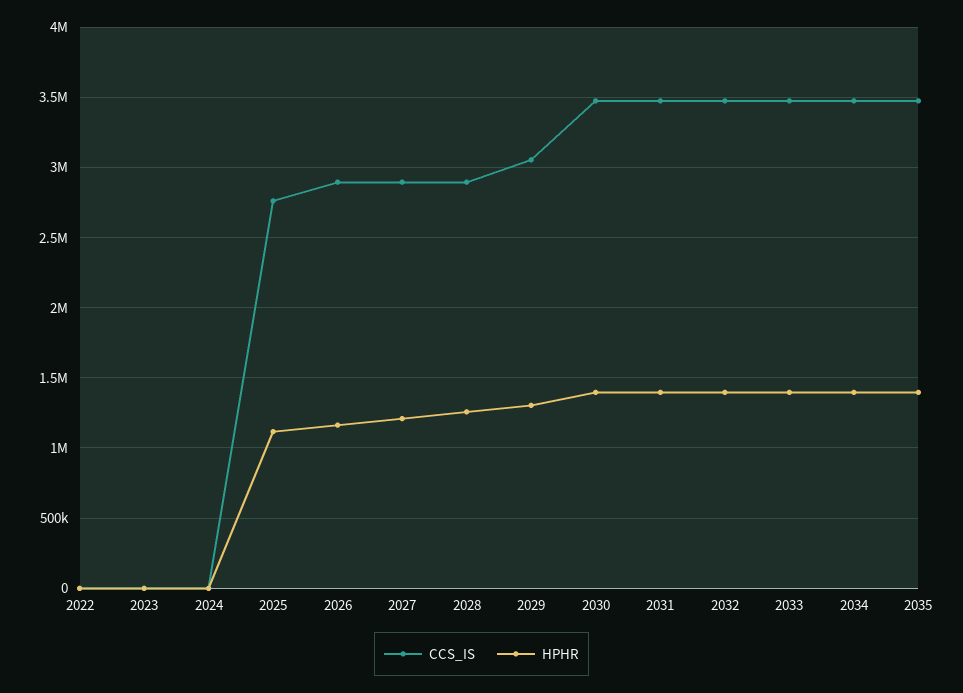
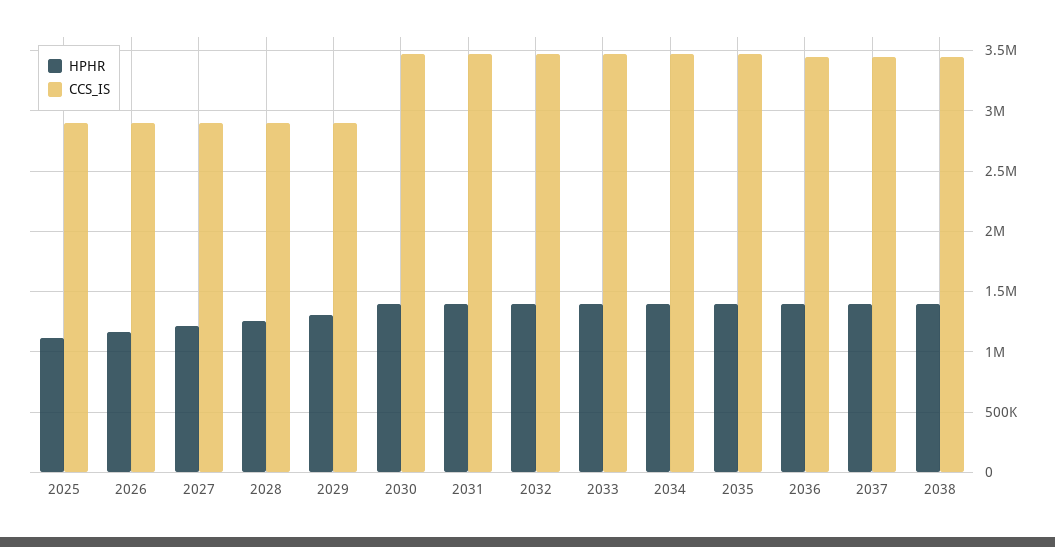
CCS_IS, 2022: 0 -> none
HPHR, 2022: 0 -> none
CCS_IS, 2023: 0 -> none
HPHR, 2023: 0 -> none
CCS_IS, 2024: 0 -> none
HPHR, 2024: 0 -> none
CCS_IS, 2025: 2750000 -> 2900000
CCS_IS, 2029: 3050000 -> 2900000
HPHR, 2036: none -> 1400000
CCS_IS, 2036: none -> 3450000
HPHR, 2037: none -> 1400000
CCS_IS, 2037: none -> 3450000
HPHR, 2038: none -> 1400000
CCS_IS, 2038: none -> 3450000

